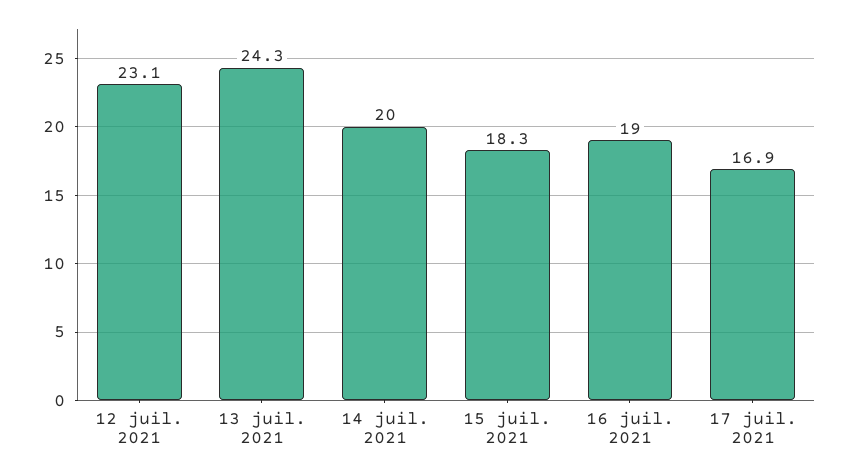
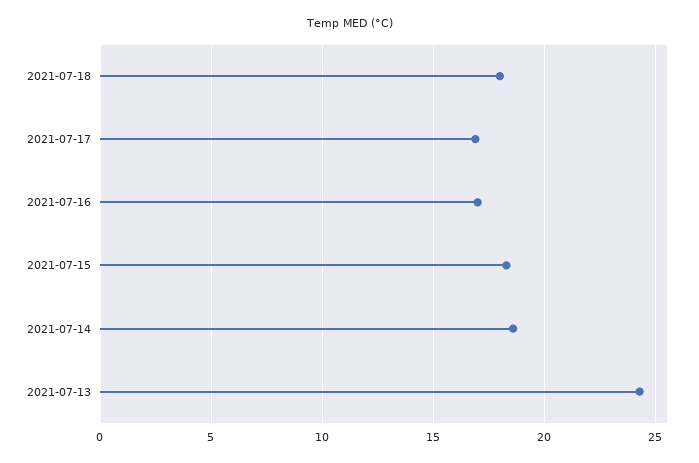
12 juil. 2021: 23.1 -> none
14 juil. 2021: 20 -> 18.5
16 juil. 2021: 19 -> 17
2021-07-18: none -> 18

